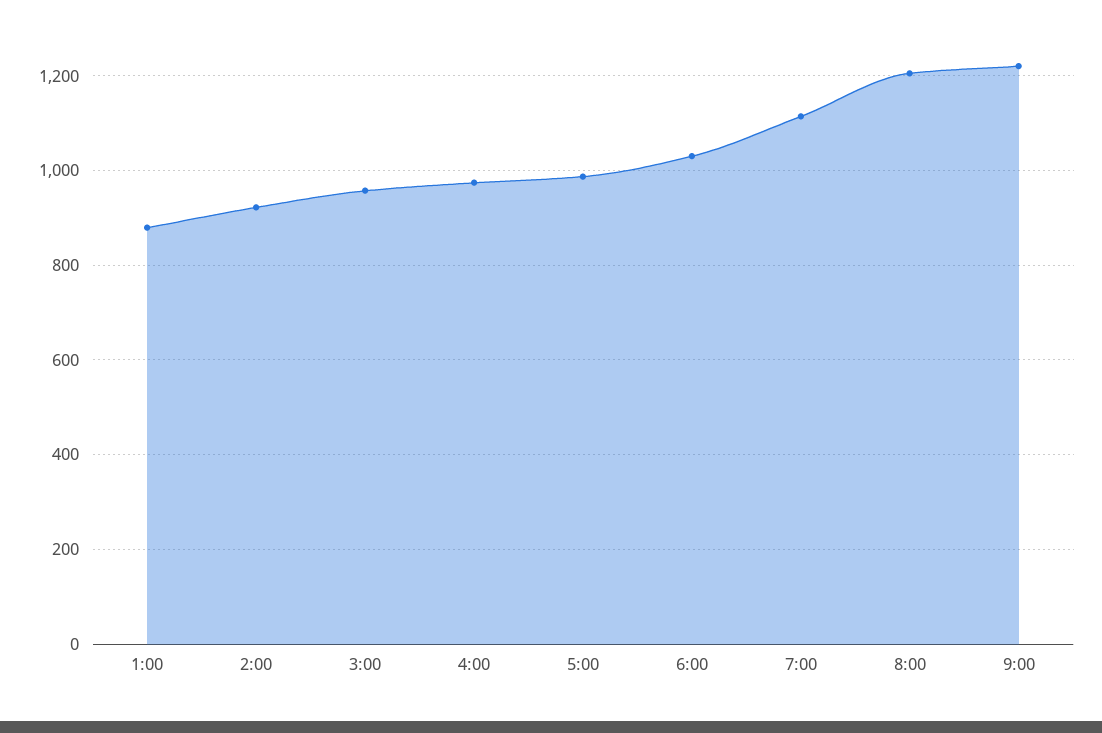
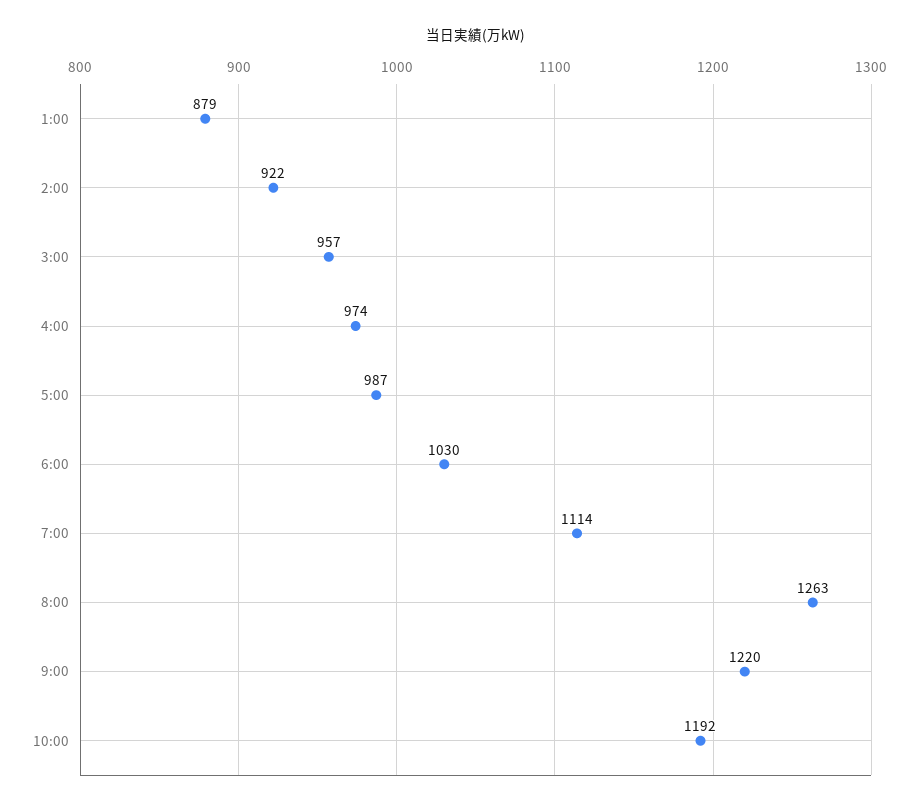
8:00: 1200 -> 1263
10:00: none -> 1192

